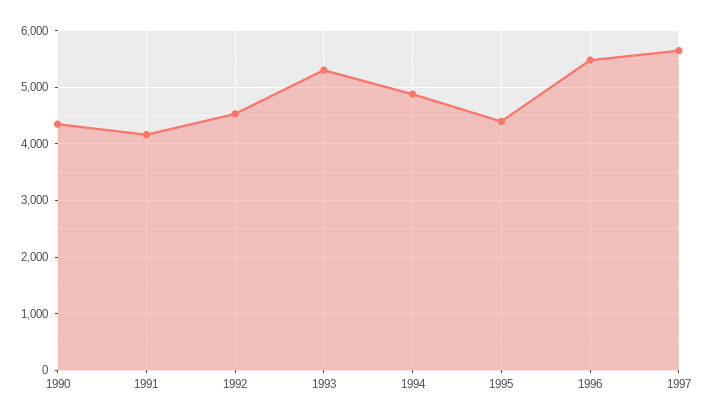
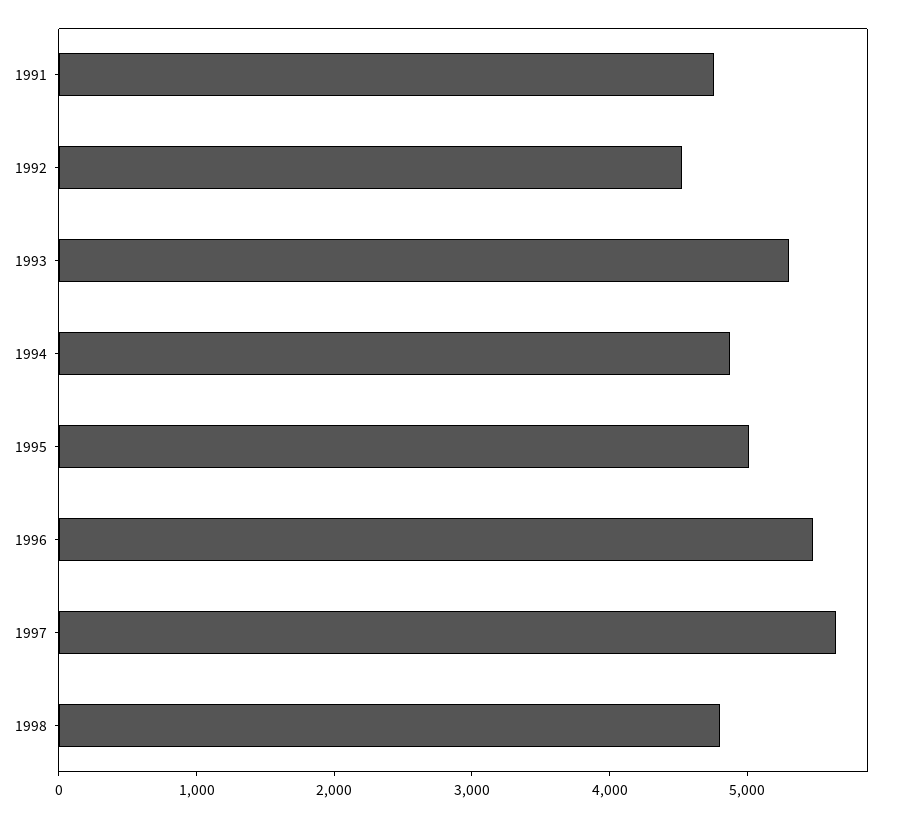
1990: 4400 -> none
1991: 4200 -> 4800
1995: 4400 -> 5000
1998: none -> 4800

